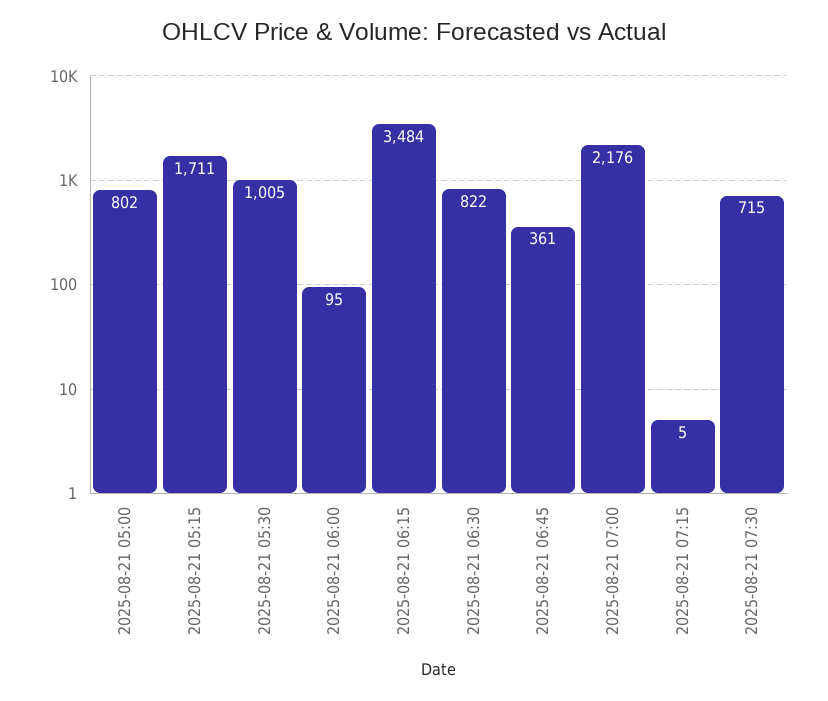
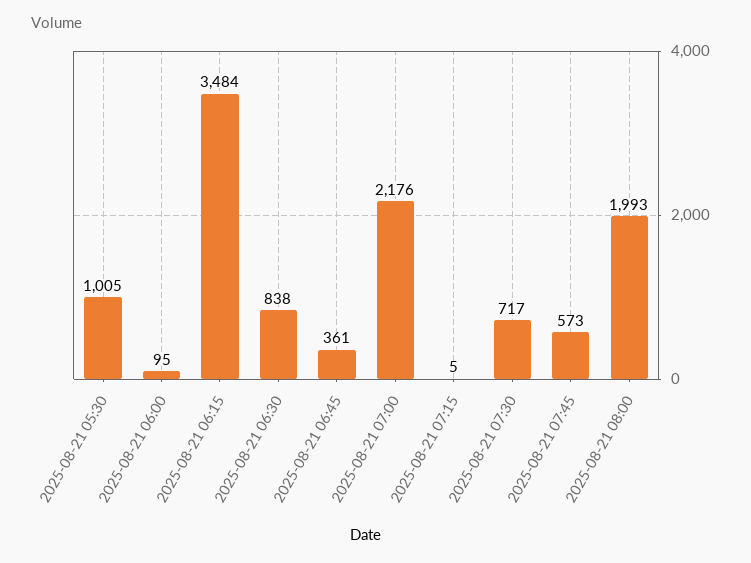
2025-08-21 05:00: 802 -> none
2025-08-21 05:15: 1711 -> none
2025-08-21 06:30: 822 -> 838
2025-08-21 07:30: 715 -> 717
2025-08-21 07:45: none -> 573
2025-08-21 08:00: none -> 1993

